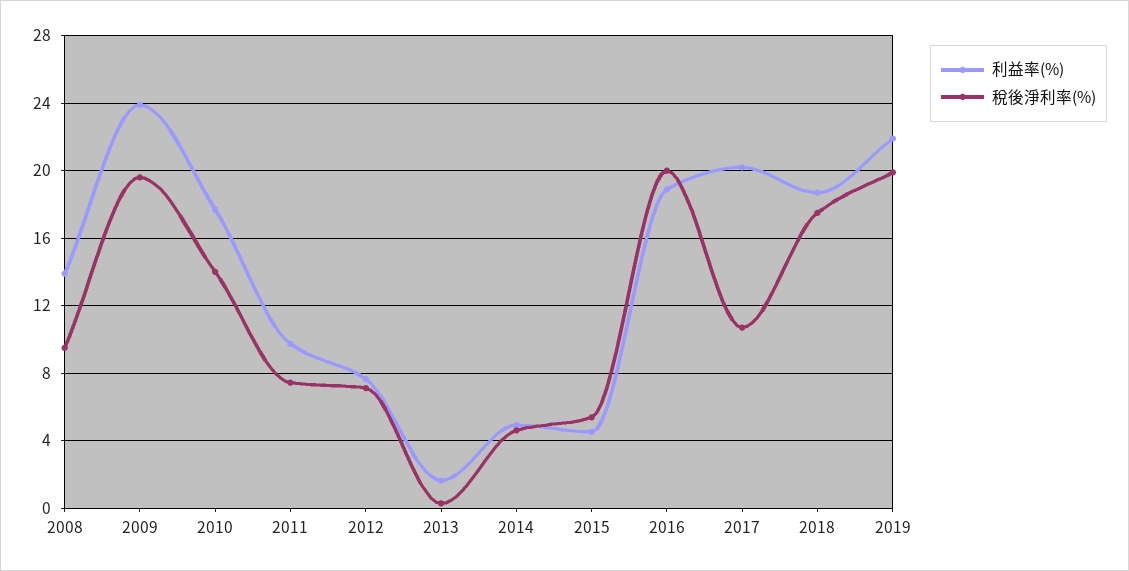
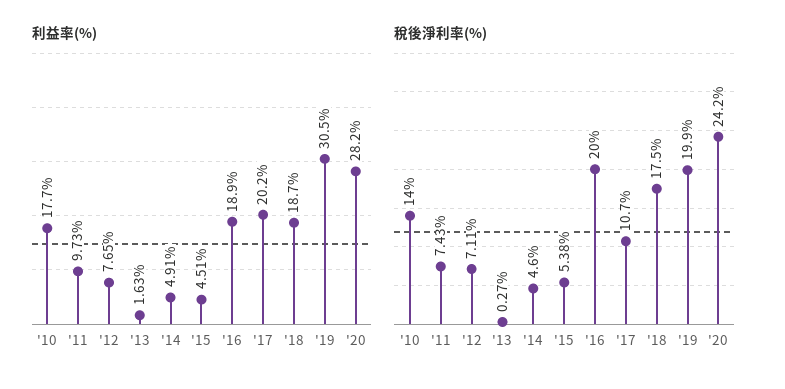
利益率(%), 2008: 14 -> none
稅後淨利率(%), 2008: 9.5 -> none
利益率(%), 2009: 24 -> none
稅後淨利率(%), 2009: 19.5 -> none
利益率(%), 2019: 22 -> 30.5
利益率(%), '20: none -> 28.2
稅後淨利率(%), '20: none -> 24.2

